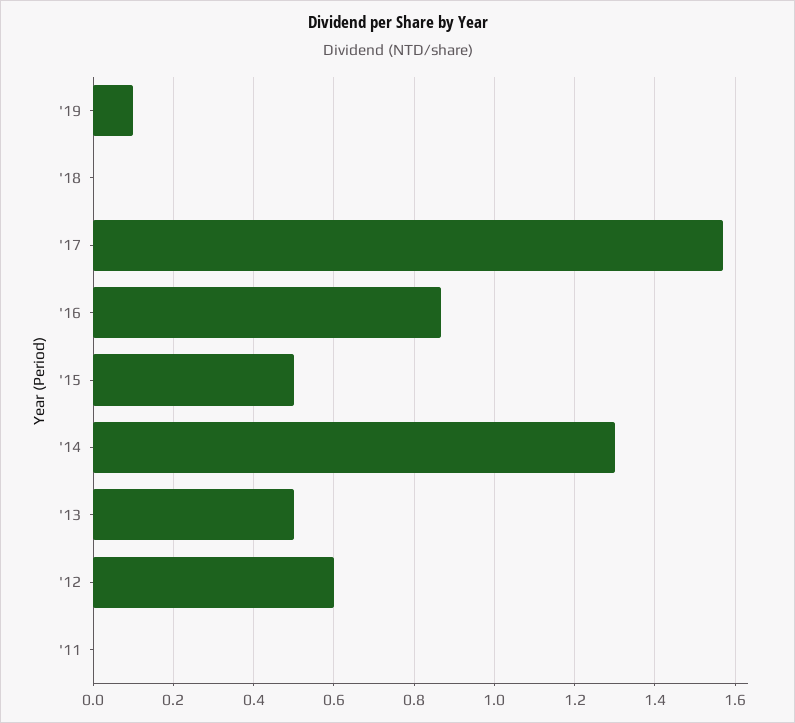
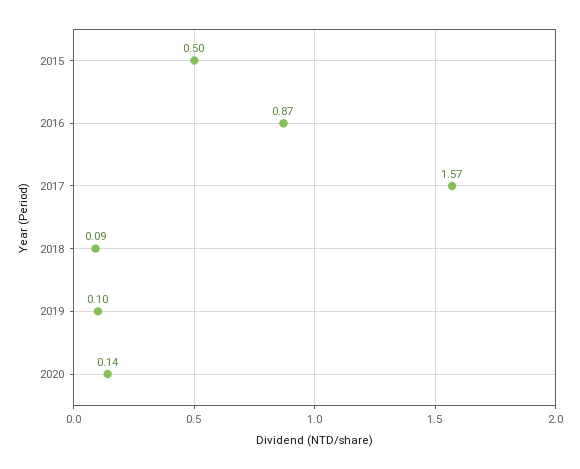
'18: 0 -> 0.09
'14: 1.3 -> none
'13: 0.5 -> none
'12: 0.6 -> none
'11: 0 -> none
2020: none -> 0.14

